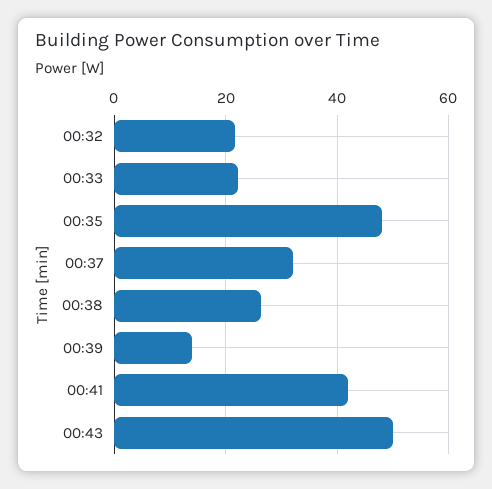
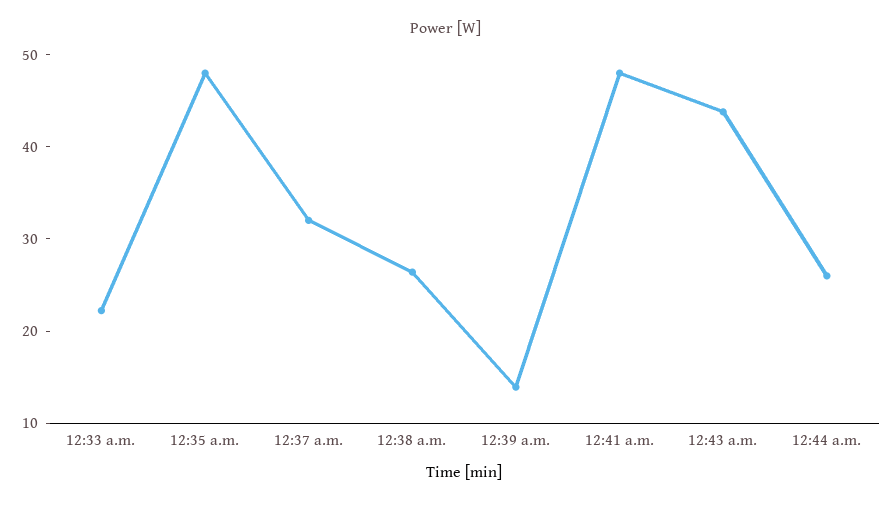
00:32: 22 -> none
00:41: 42 -> 48
00:43: 50 -> 44
12:44 a.m.: none -> 26

